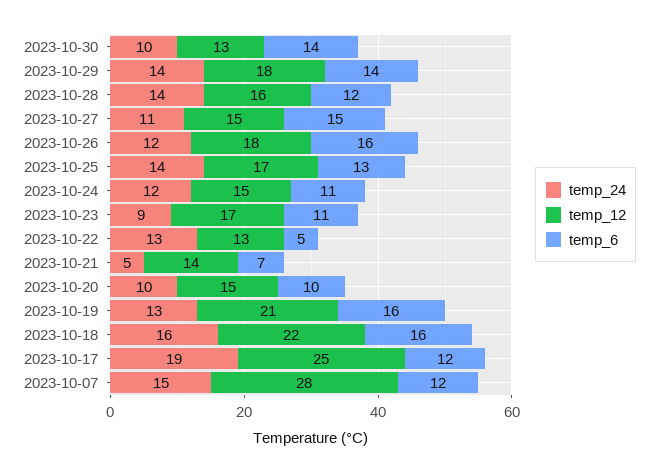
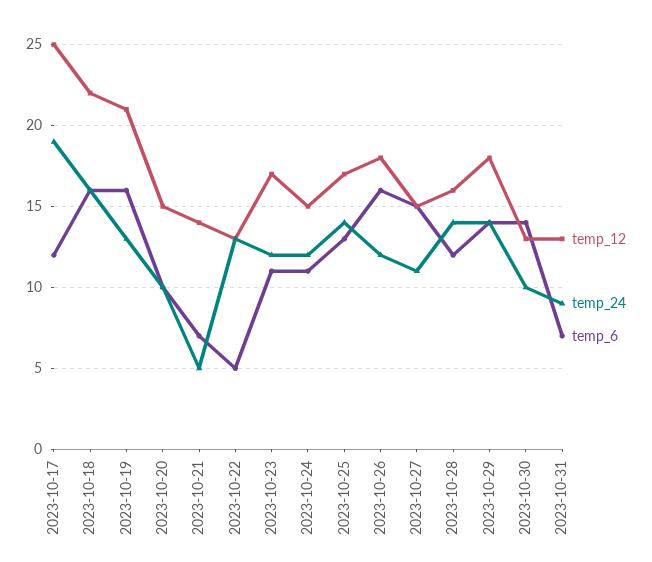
temp_24, 2023-10-23: 9 -> 12
temp_24, 2023-10-07: 15 -> none
temp_12, 2023-10-07: 28 -> none
temp_6, 2023-10-07: 12 -> none
temp_12, 2023-10-31: none -> 13
temp_24, 2023-10-31: none -> 9
temp_6, 2023-10-31: none -> 7

